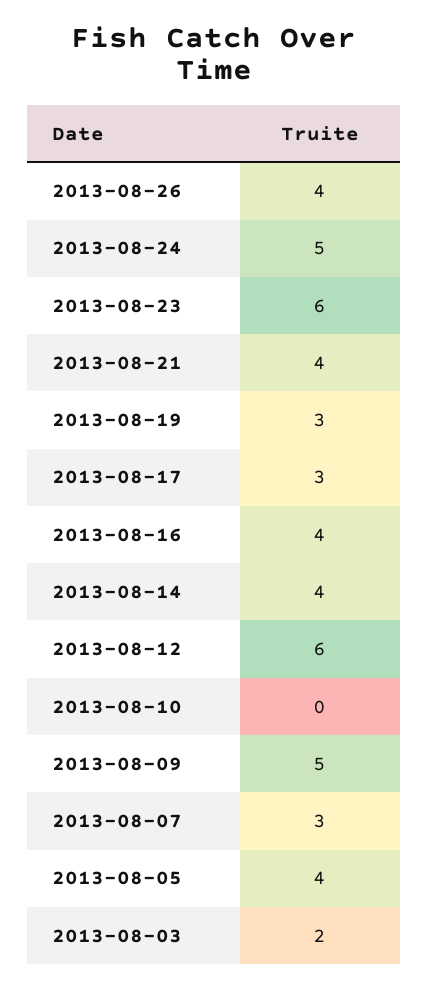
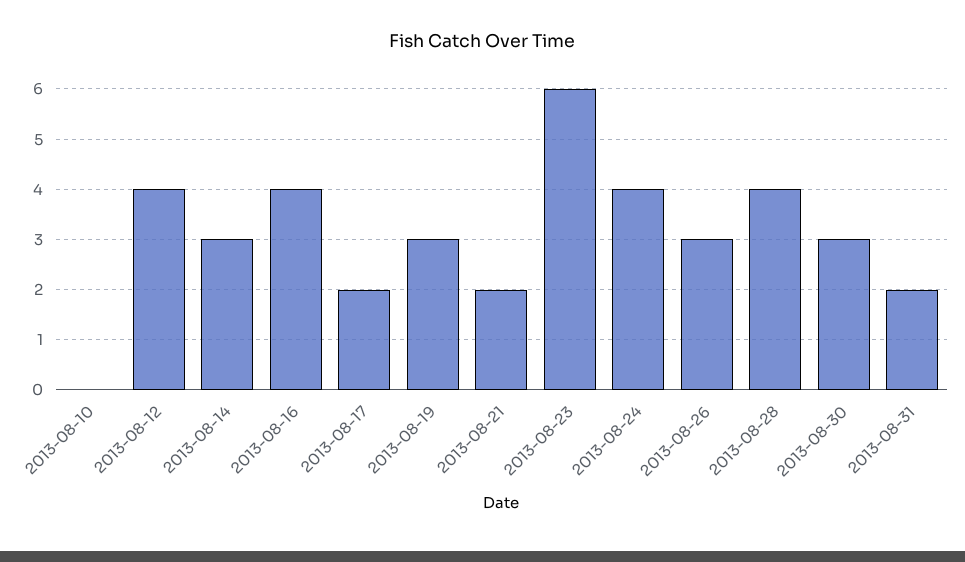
2013-08-26: 4 -> 3
2013-08-24: 5 -> 4
2013-08-21: 4 -> 2
2013-08-17: 3 -> 2
2013-08-14: 4 -> 3
2013-08-12: 6 -> 4
2013-08-09: 5 -> none
2013-08-07: 3 -> none
2013-08-05: 4 -> none
2013-08-03: 2 -> none
2013-08-28: none -> 4
2013-08-30: none -> 3
2013-08-31: none -> 2

